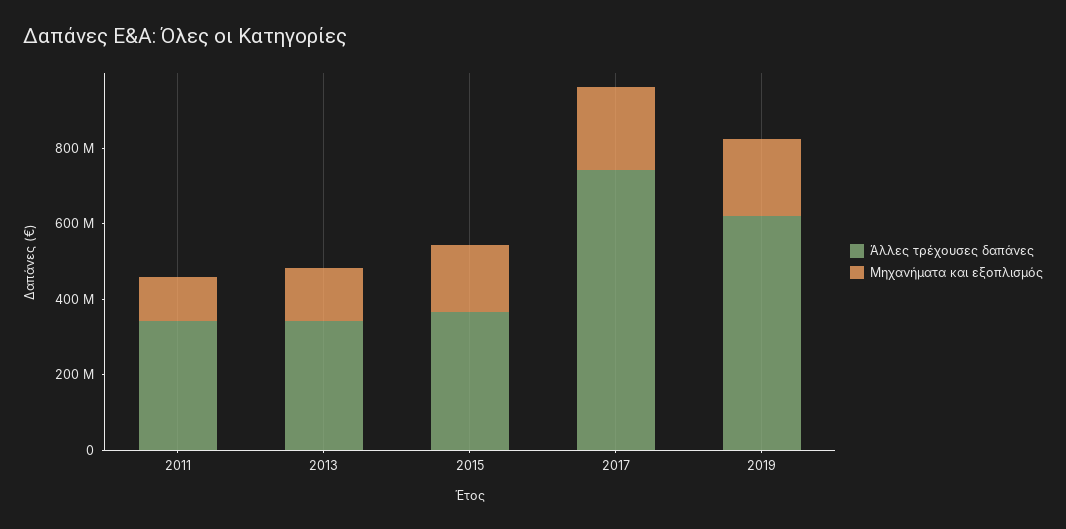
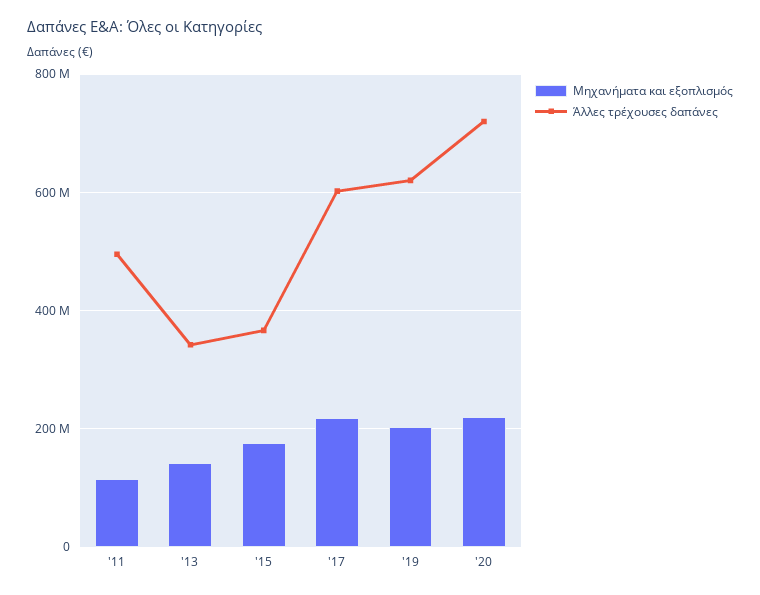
Άλλες τρέχουσες δαπάνες, 2011: 350000000 -> 500000000
Άλλες τρέχουσες δαπάνες, 2017: 750000000 -> 600000000
Μηχανήματα και εξοπλισμός, '20: none -> 220000000
Άλλες τρέχουσες δαπάνες, '20: none -> 720000000

